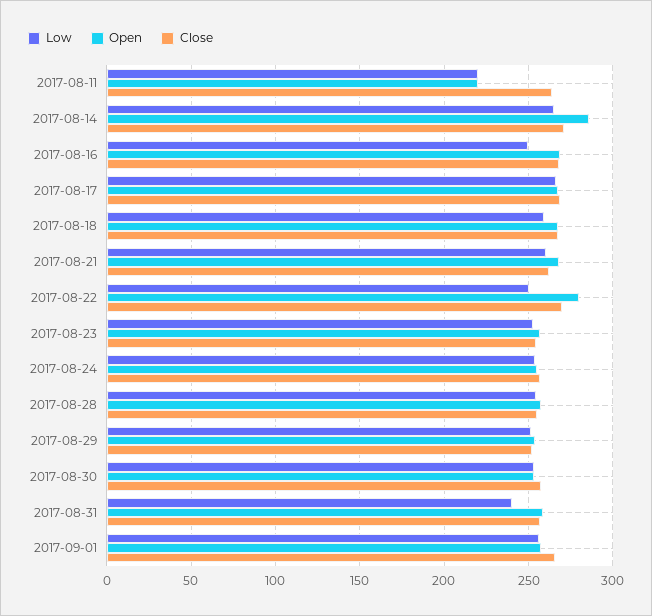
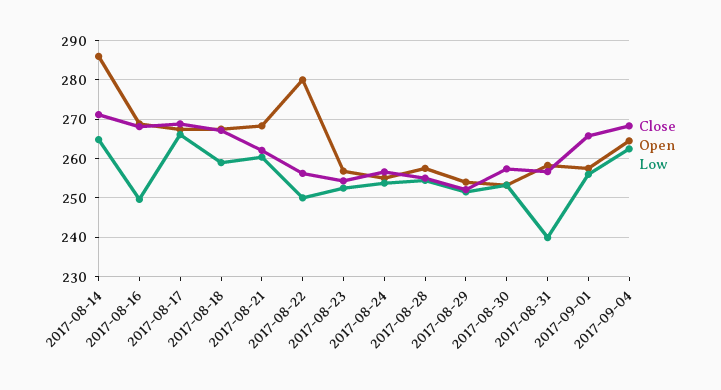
Low, 2017-08-11: 220 -> none
Open, 2017-08-11: 220 -> none
Close, 2017-08-11: 265 -> none
Close, 2017-08-22: 270 -> 256
Close, 2017-09-04: none -> 268
Open, 2017-09-04: none -> 264
Low, 2017-09-04: none -> 262

